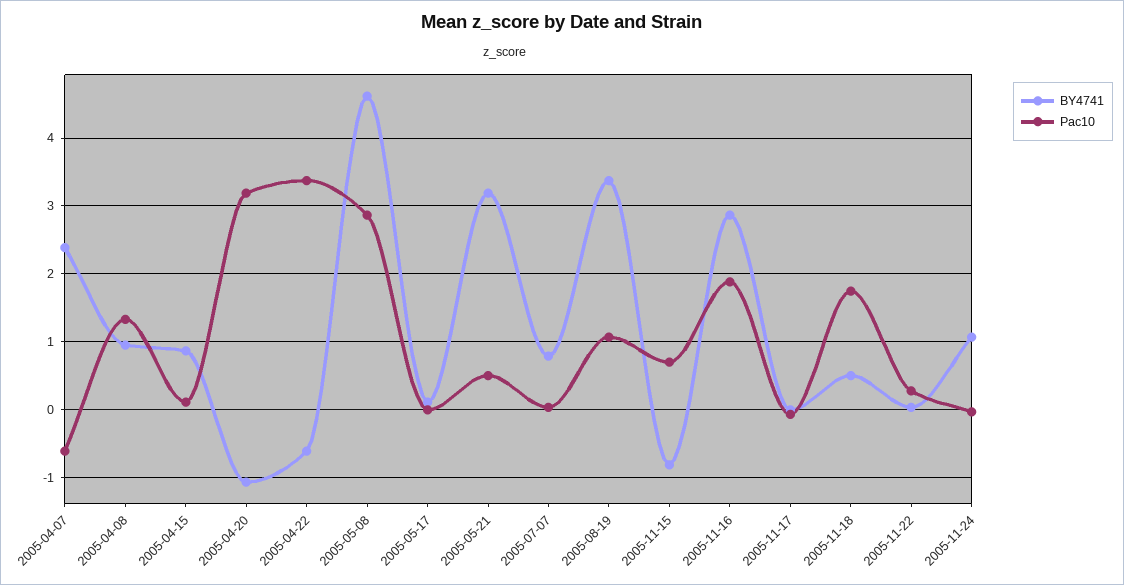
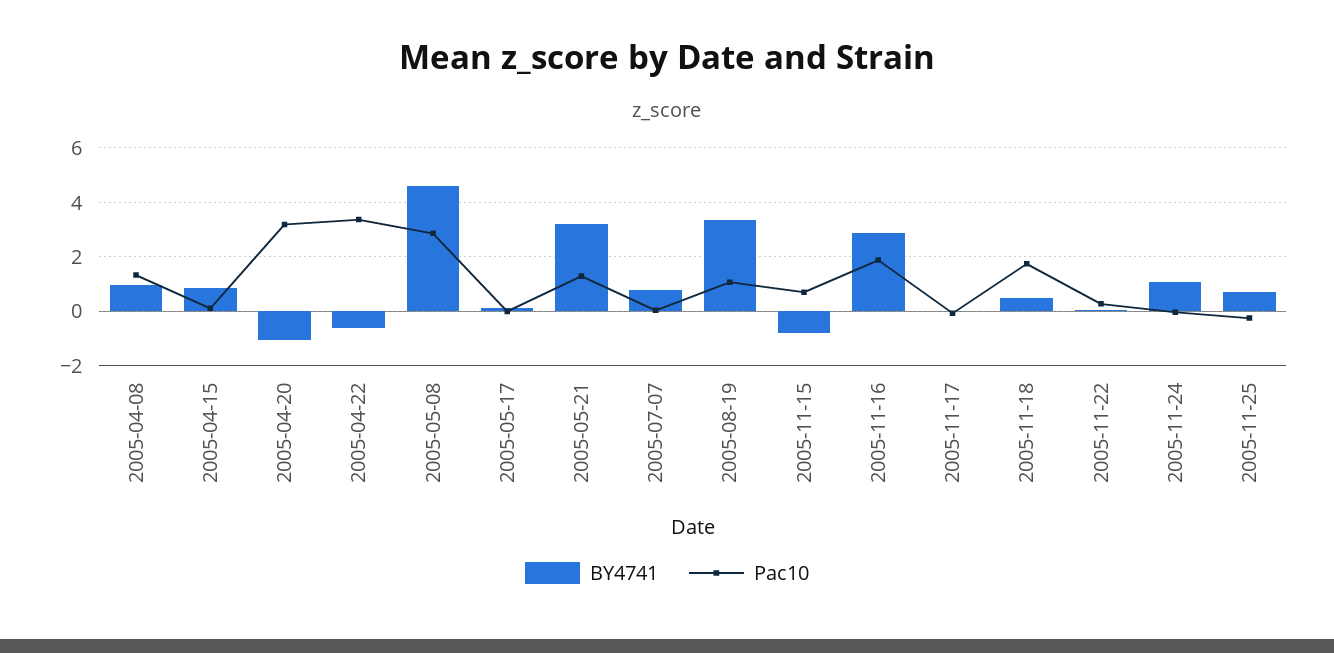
BY4741, 2005-04-07: 2.4 -> none
Pac10, 2005-04-07: -0.6 -> none
Pac10, 2005-05-21: 0.5 -> 1.25
BY4741, 2005-11-25: none -> 0.75
Pac10, 2005-11-25: none -> -0.25

